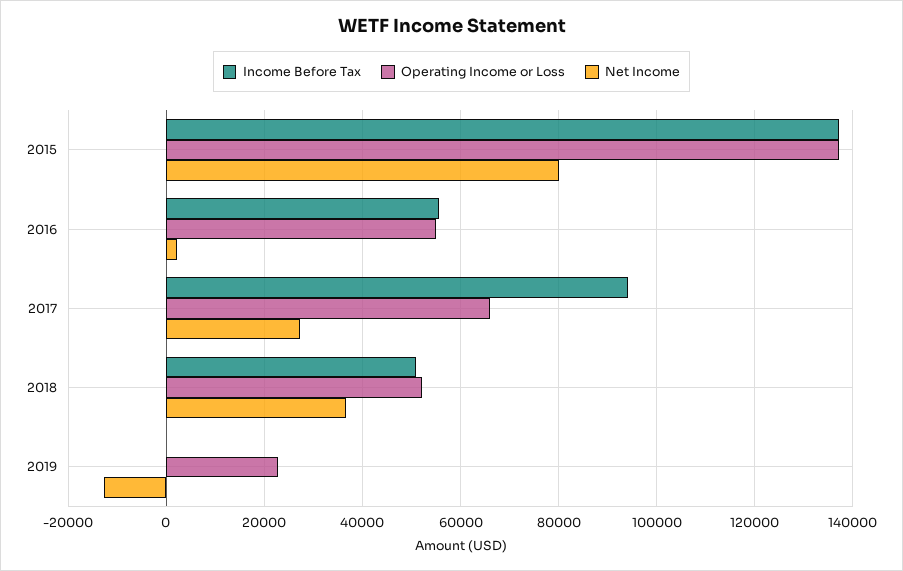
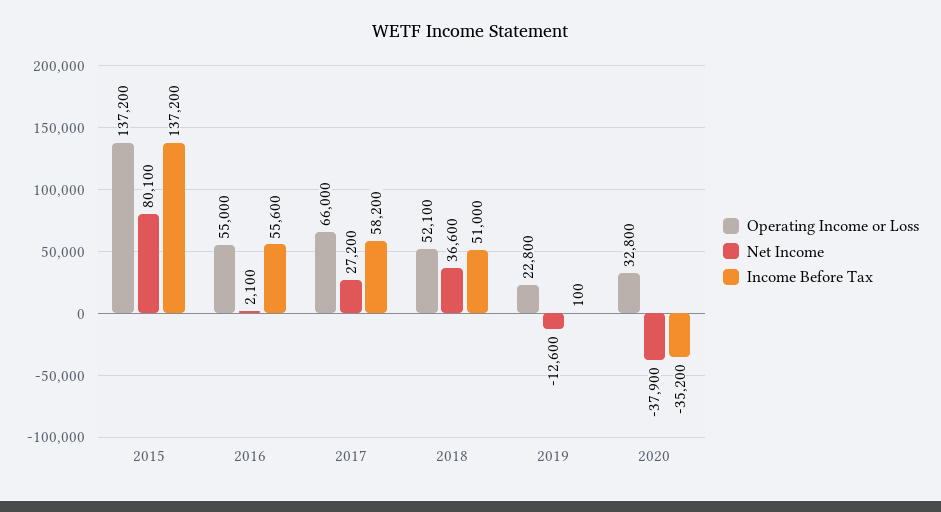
Income Before Tax, 2017: 94000 -> 58200
Operating Income or Loss, 2020: none -> 32800
Net Income, 2020: none -> -37900
Income Before Tax, 2020: none -> -35200

